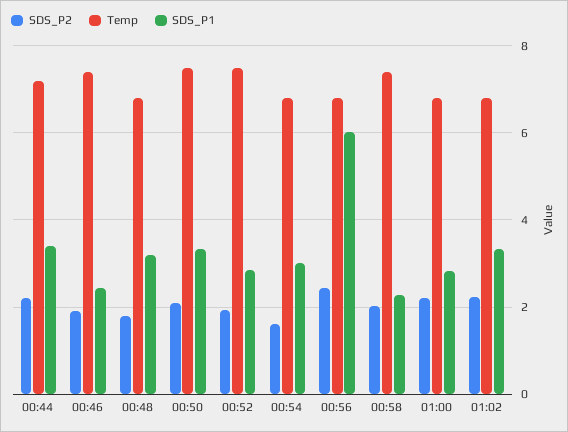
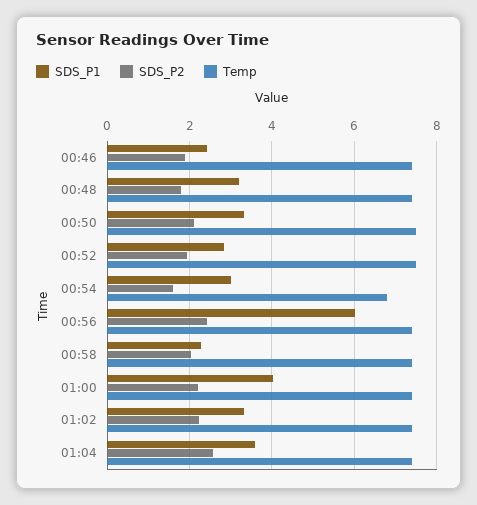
SDS_P2, 00:44: 2.2 -> none
Temp, 00:44: 7.2 -> none
SDS_P1, 00:44: 3.4 -> none
Temp, 00:48: 6.8 -> 7.4
Temp, 00:56: 6.8 -> 7.4
Temp, 01:00: 6.8 -> 7.4
SDS_P1, 01:00: 2.8 -> 4
Temp, 01:02: 6.8 -> 7.4
SDS_P1, 01:04: none -> 3.6
SDS_P2, 01:04: none -> 2.6
Temp, 01:04: none -> 7.4

